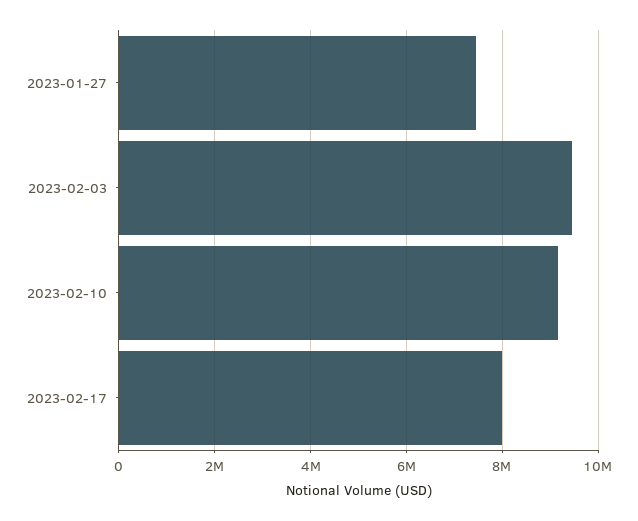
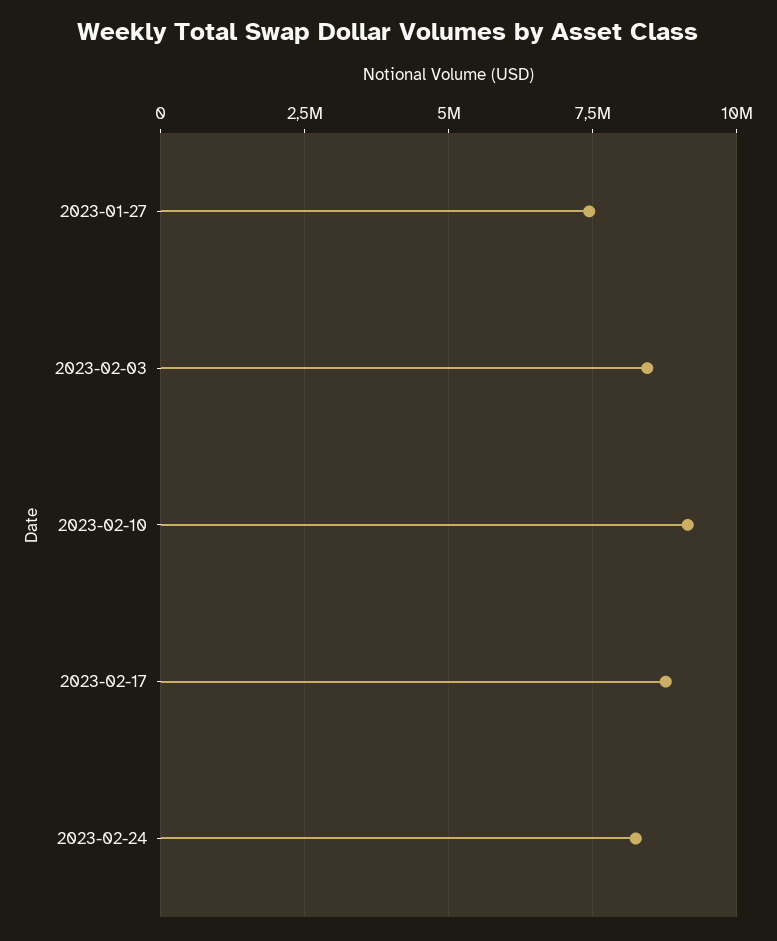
2023-02-03: 9400000 -> 8500000
2023-02-17: 8000000 -> 8750000
2023-02-24: none -> 8250000

